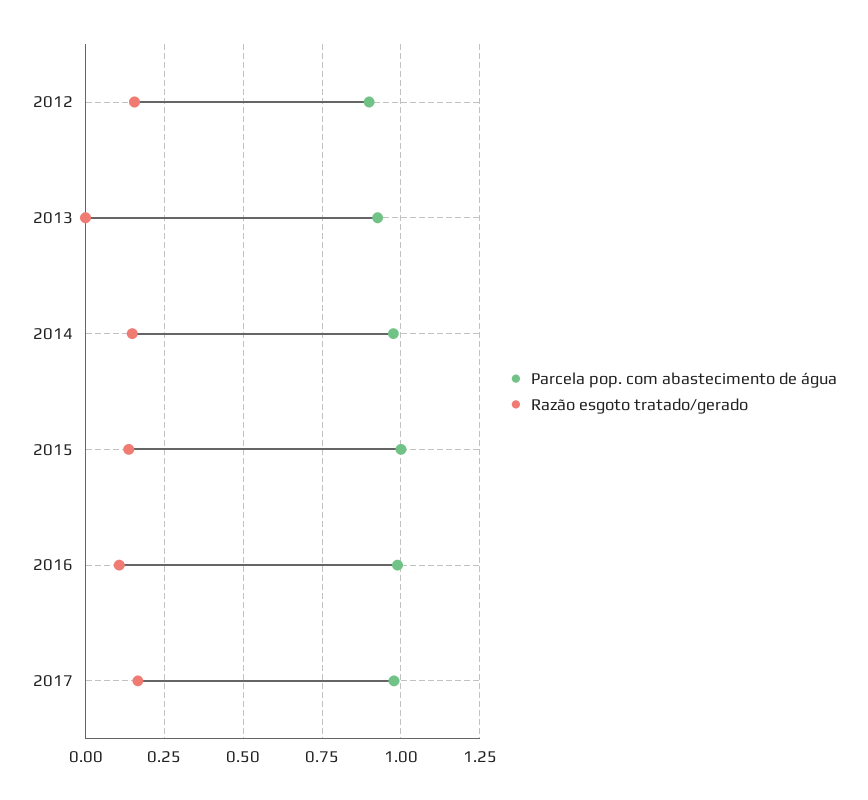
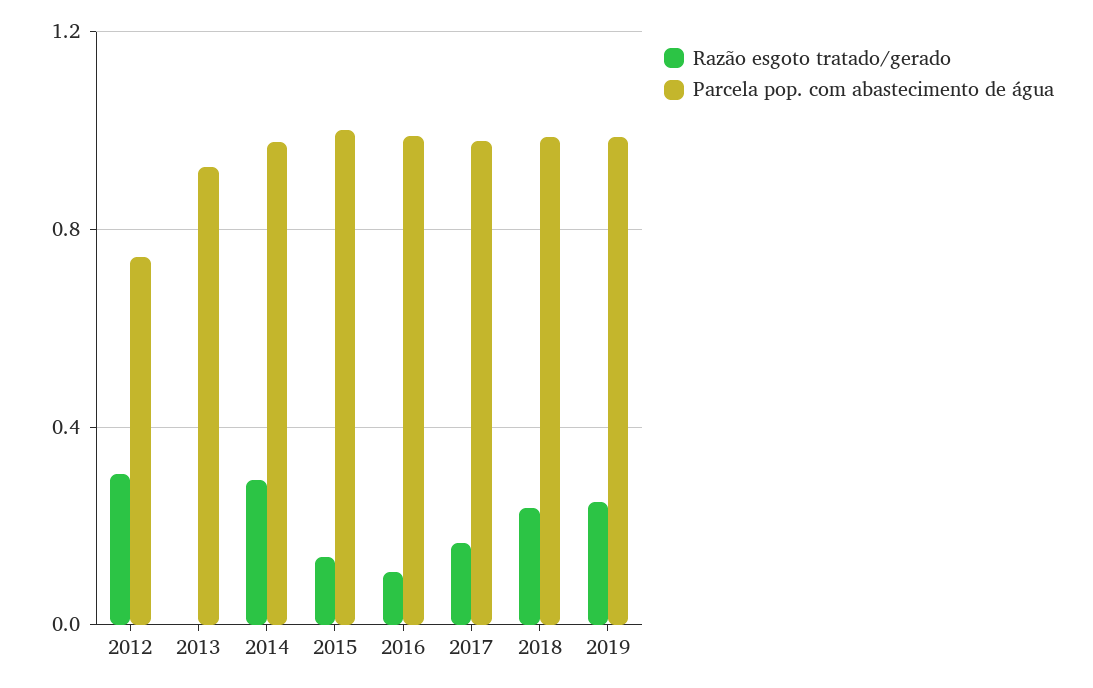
Parcela pop. com abastecimento de água, 2012: 0.9 -> 0.75
Razão esgoto tratado/gerado, 2012: 0.15 -> 0.3
Razão esgoto tratado/gerado, 2014: 0.15 -> 0.3
Razão esgoto tratado/gerado, 2018: none -> 0.25
Parcela pop. com abastecimento de água, 2018: none -> 1
Razão esgoto tratado/gerado, 2019: none -> 0.25
Parcela pop. com abastecimento de água, 2019: none -> 1

